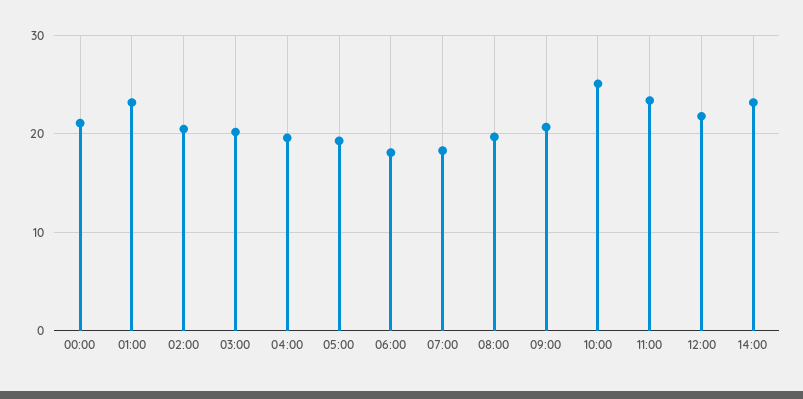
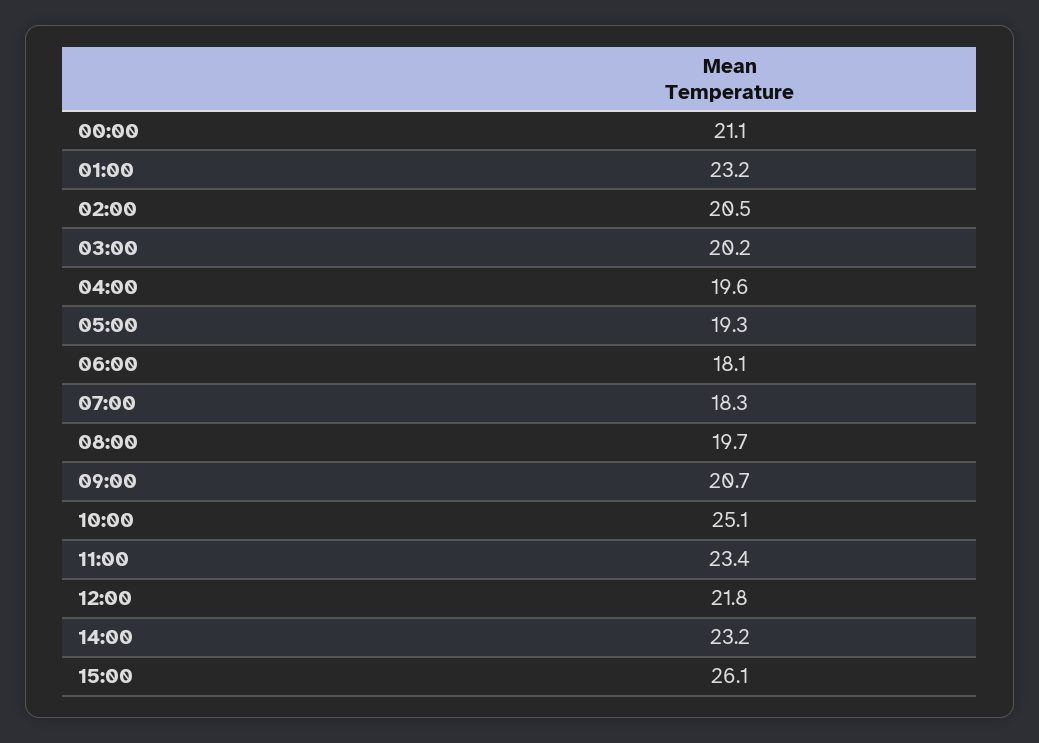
15:00: none -> 26.1

